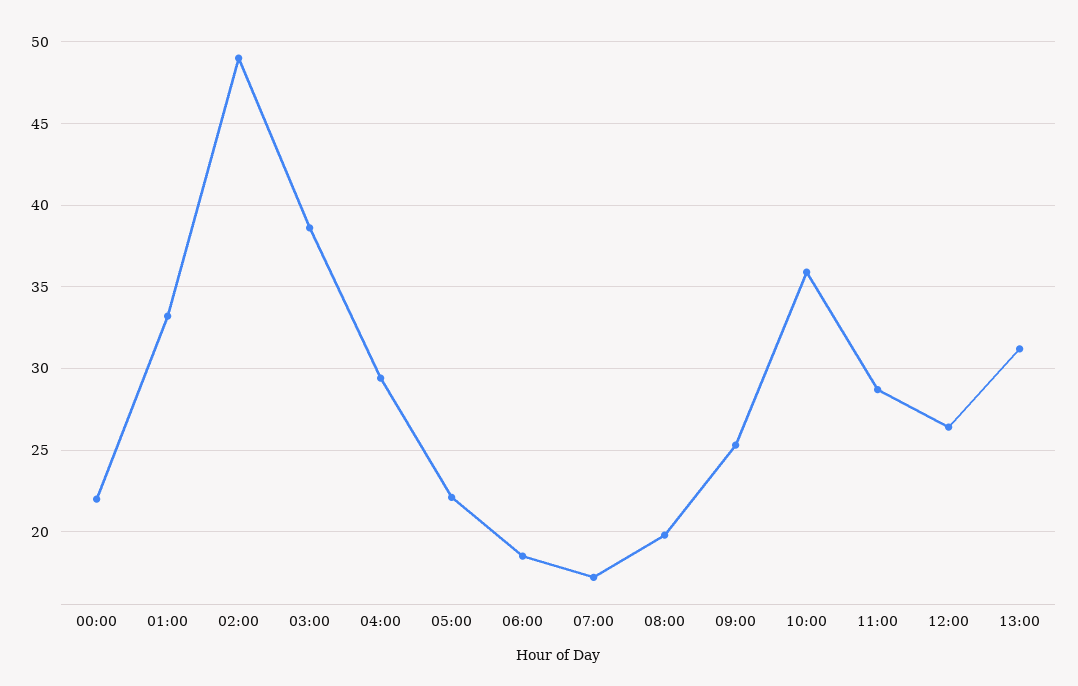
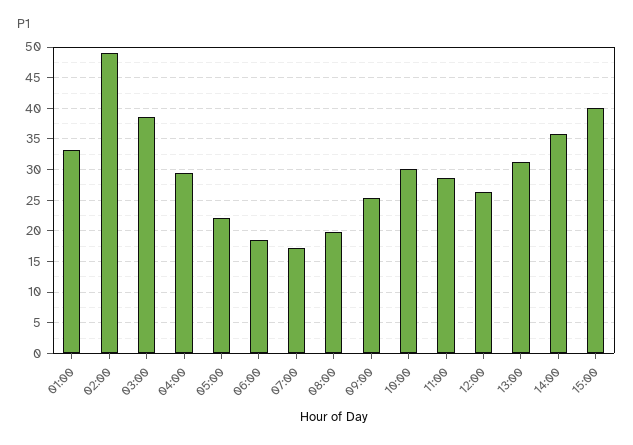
00:00: 22 -> none
10:00: 36 -> 30
14:00: none -> 36
15:00: none -> 40

